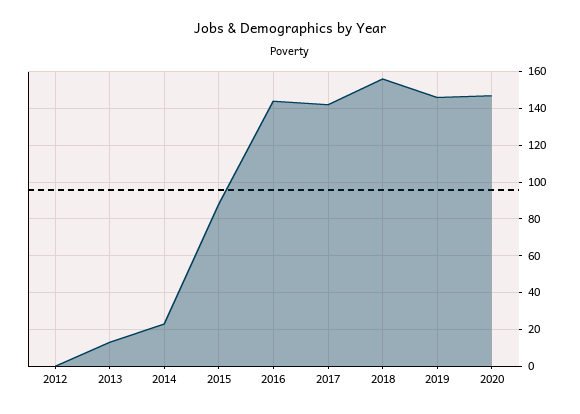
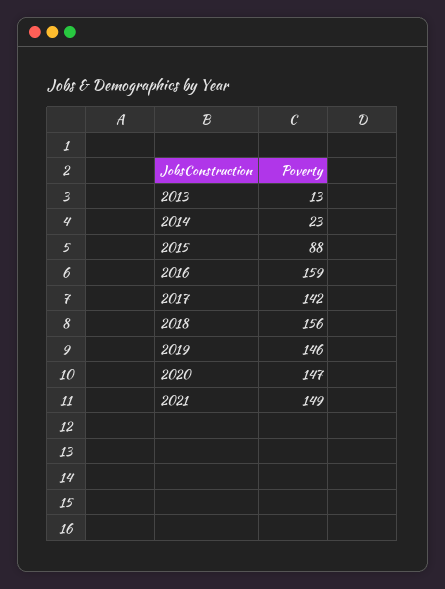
2012: 0 -> none
2016: 145 -> 159
2021: none -> 149

